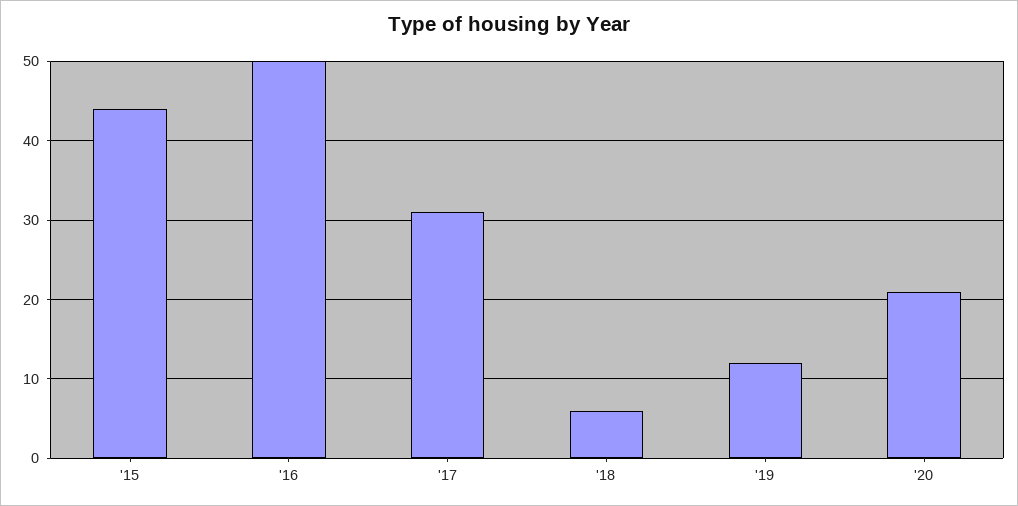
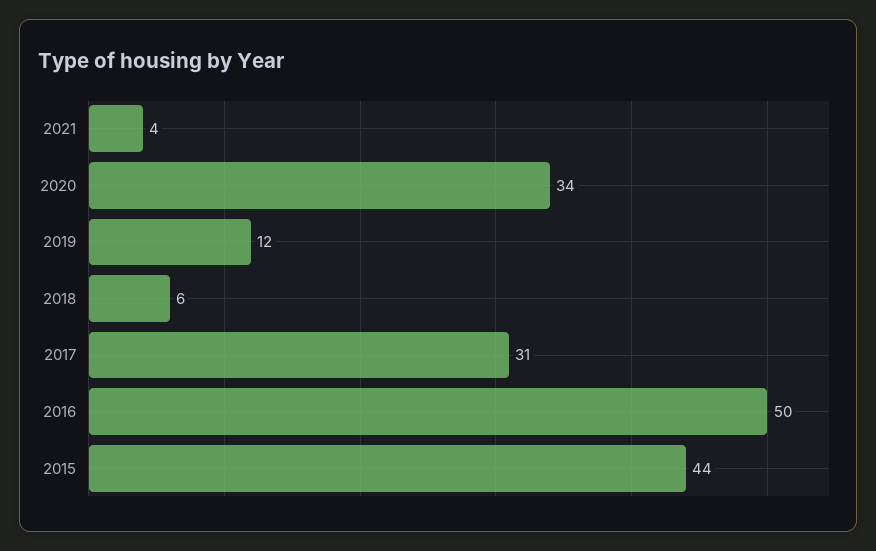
'20: 21 -> 34
2021: none -> 4

